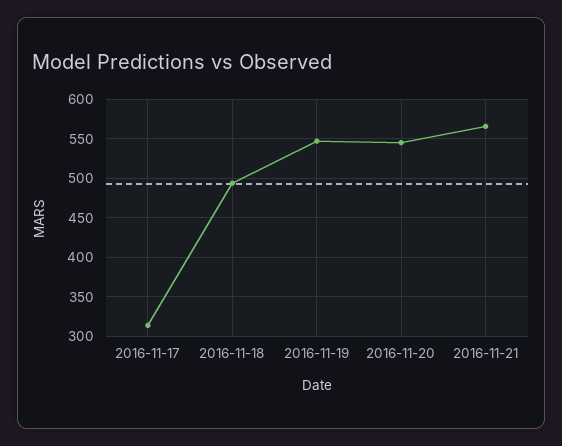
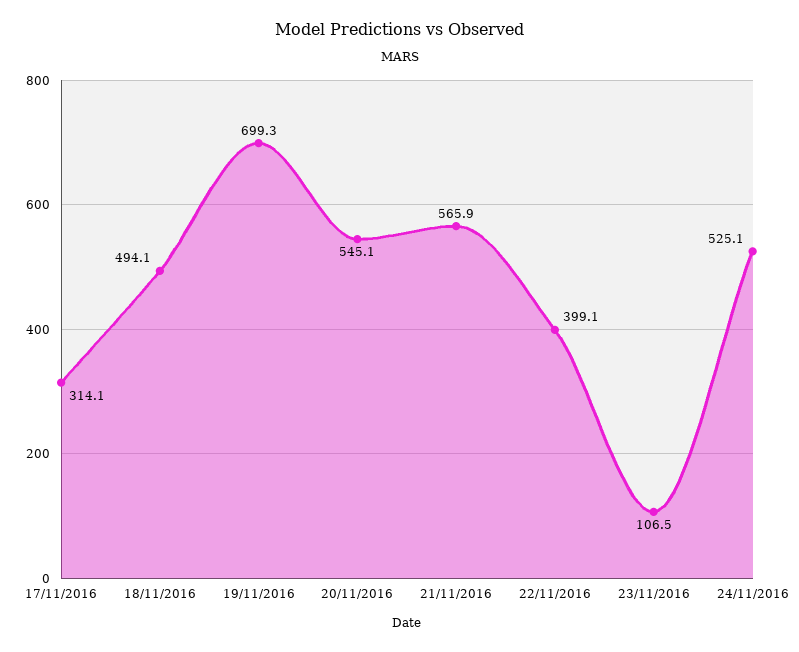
2016-11-19: 550 -> 699.3
22/11/2016: none -> 399.1
23/11/2016: none -> 106.5
24/11/2016: none -> 525.1

